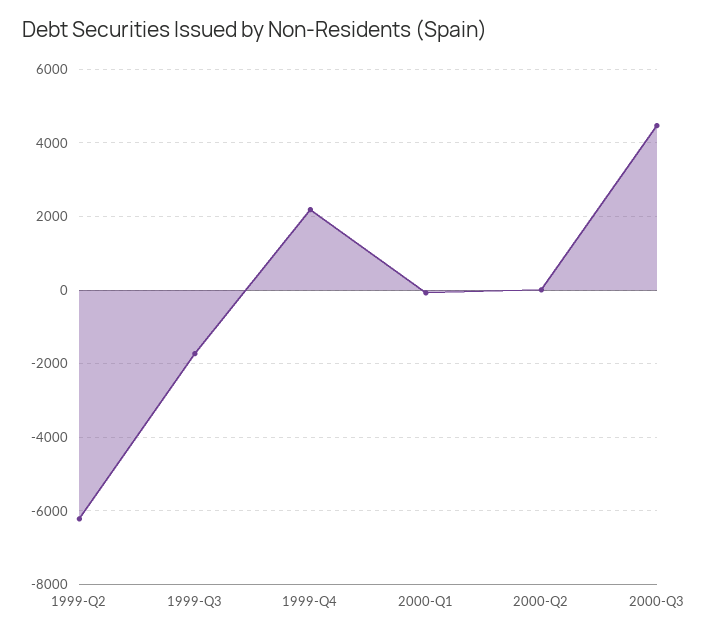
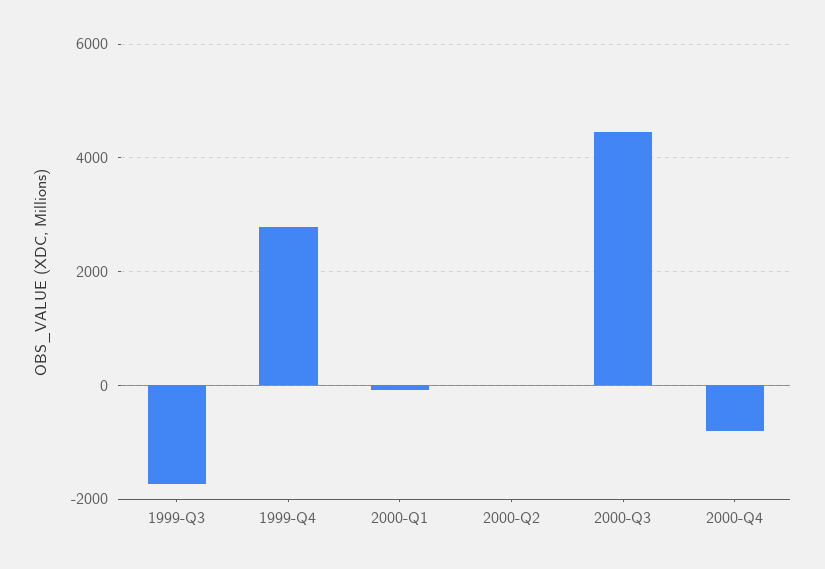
1999-Q2: -6200 -> none
1999-Q4: 2200 -> 2800
2000-Q4: none -> -800

